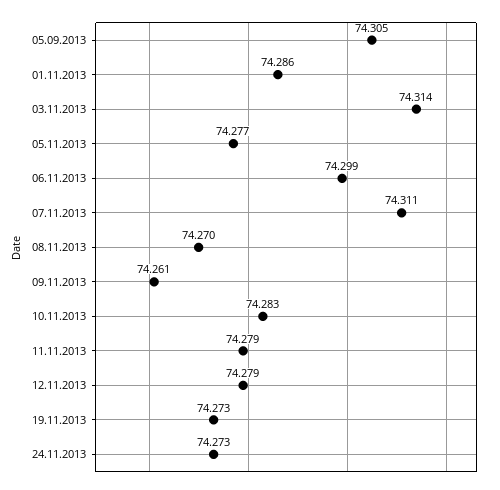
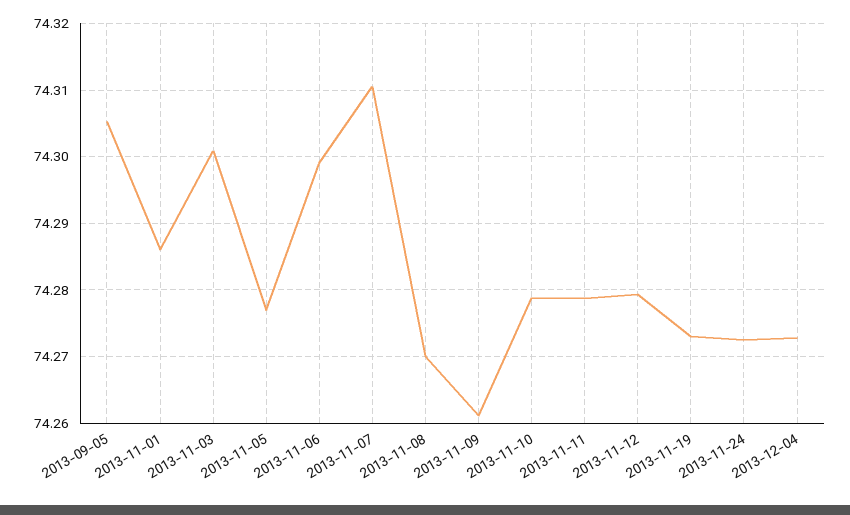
03.11.2013: 74.314 -> 74.301
10.11.2013: 74.283 -> 74.279
2013-12-04: none -> 74.273

